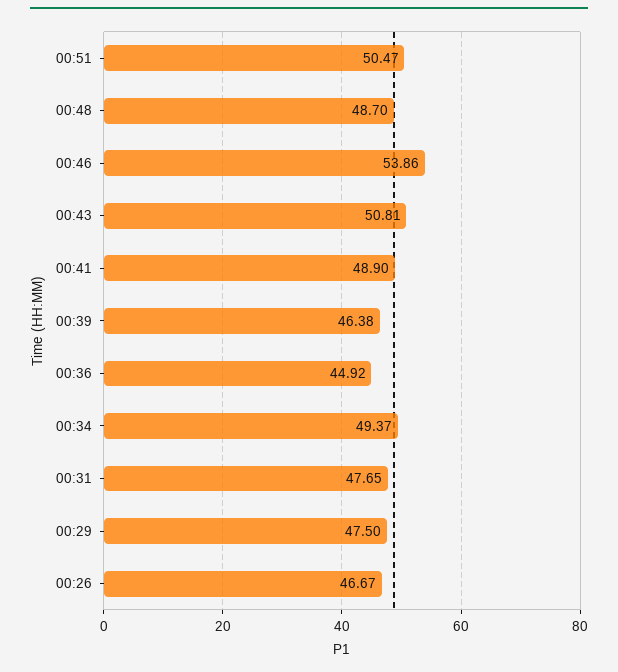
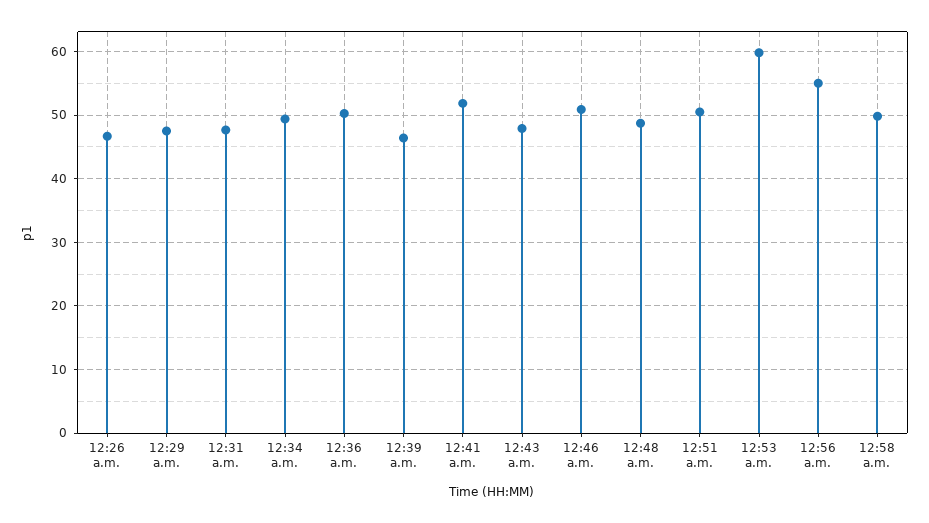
00:46: 53.86 -> 51
00:43: 50.81 -> 48
00:41: 48.9 -> 52
00:36: 44.92 -> 50
12:53 a.m.: none -> 60
12:56 a.m.: none -> 55
12:58 a.m.: none -> 50

